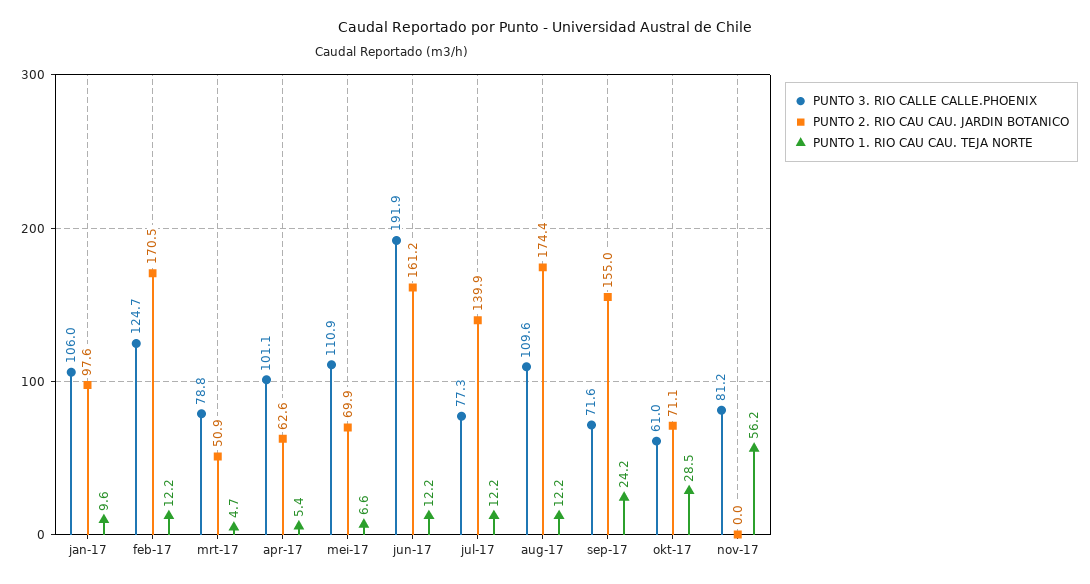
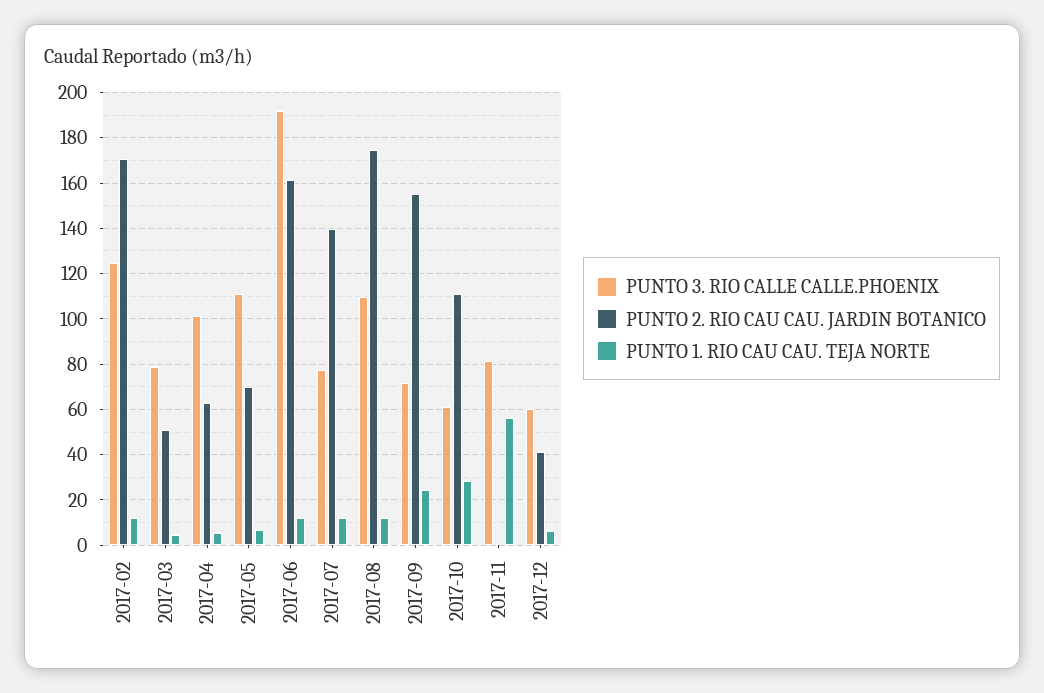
PUNTO 3. RIO CALLE CALLE.PHOENIX, jan-17: 106 -> none
PUNTO 2. RIO CAU CAU. JARDIN BOTANICO, jan-17: 97.6 -> none
PUNTO 1. RIO CAU CAU. TEJA NORTE, jan-17: 9.6 -> none
PUNTO 2. RIO CAU CAU. JARDIN BOTANICO, okt-17: 71.1 -> 110
PUNTO 3. RIO CALLE CALLE.PHOENIX, 2017-12: none -> 60
PUNTO 2. RIO CAU CAU. JARDIN BOTANICO, 2017-12: none -> 40
PUNTO 1. RIO CAU CAU. TEJA NORTE, 2017-12: none -> 5

